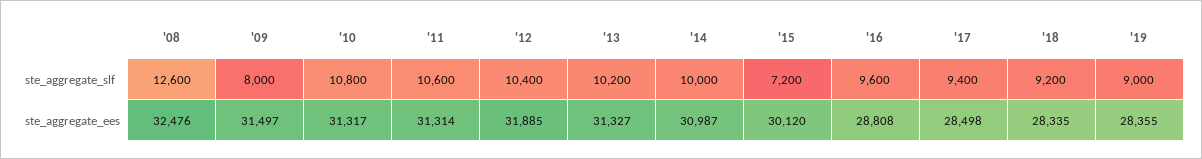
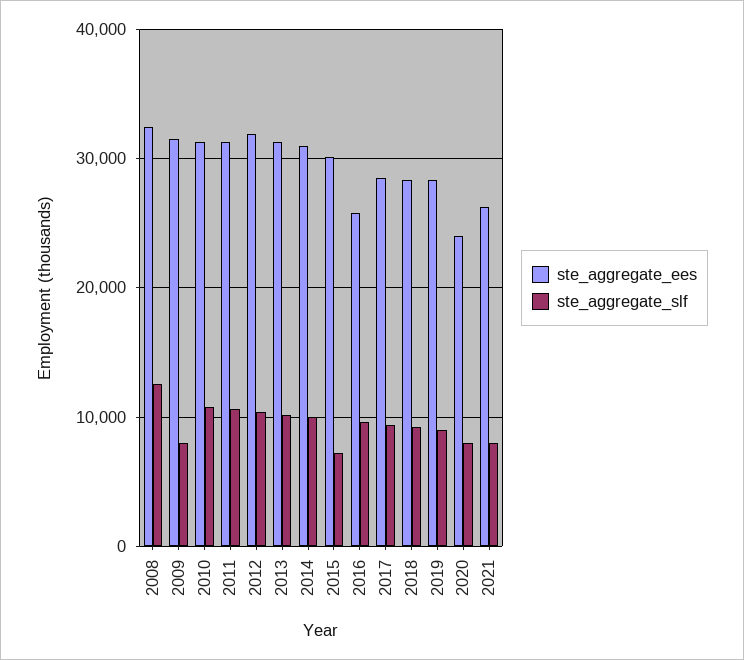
ste_aggregate_ees, '16: 28808 -> 26000
ste_aggregate_ees, 2020: none -> 24000
ste_aggregate_slf, 2020: none -> 8000
ste_aggregate_ees, 2021: none -> 26000
ste_aggregate_slf, 2021: none -> 8000

